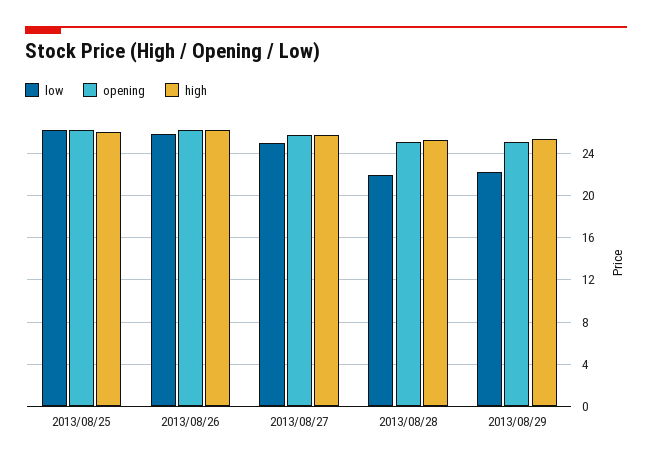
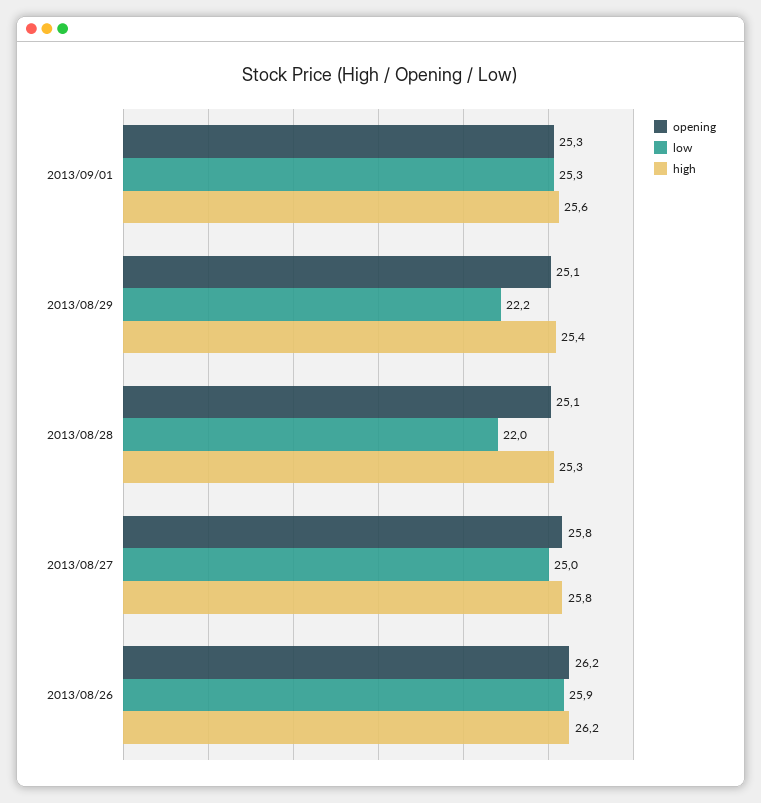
low, 2013/08/25: 26 -> none
opening, 2013/08/25: 26 -> none
high, 2013/08/25: 26 -> none
opening, 2013/09/01: none -> 25.3
low, 2013/09/01: none -> 25.3
high, 2013/09/01: none -> 25.6

